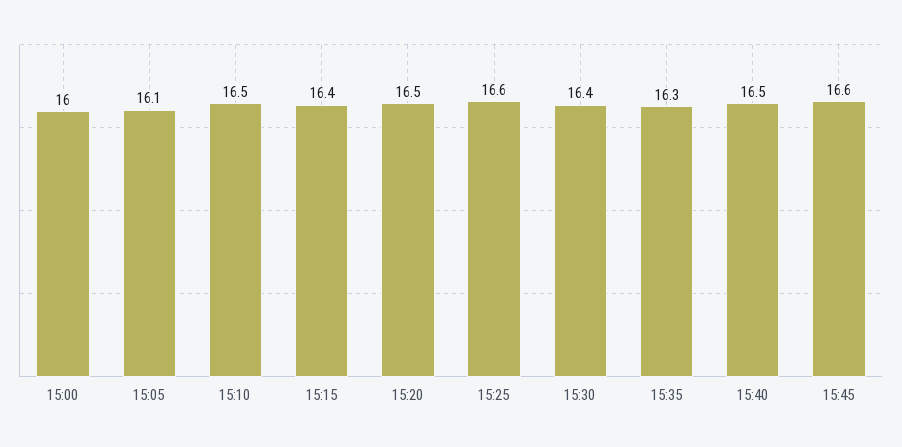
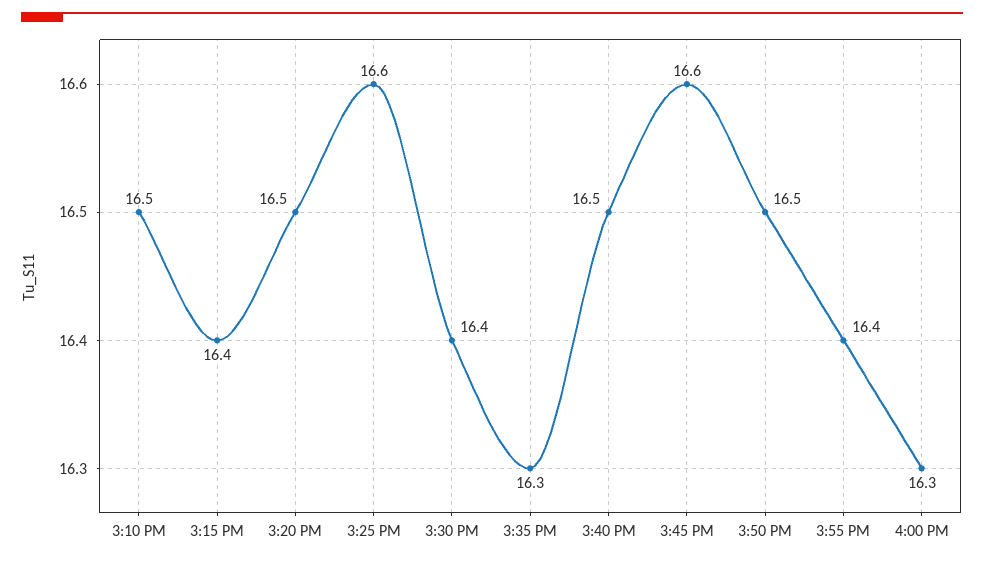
15:00: 16 -> none
15:05: 16.1 -> none
3:50 PM: none -> 16.5
3:55 PM: none -> 16.4
4:00 PM: none -> 16.3

